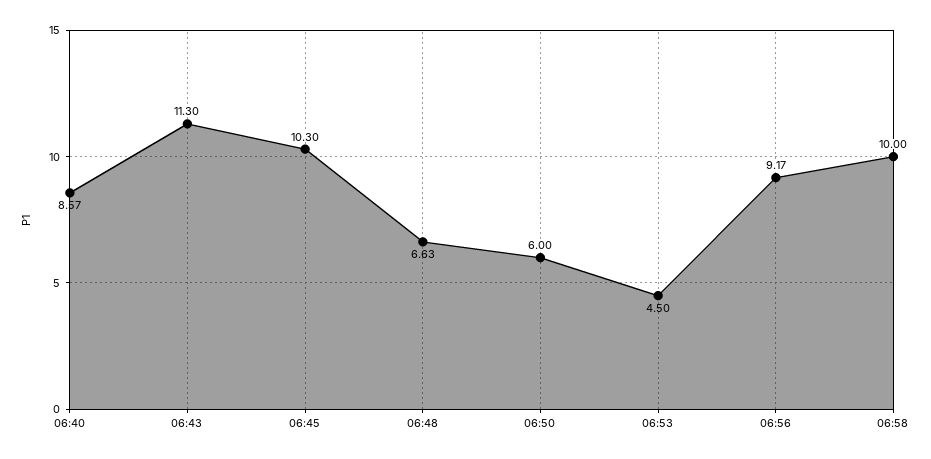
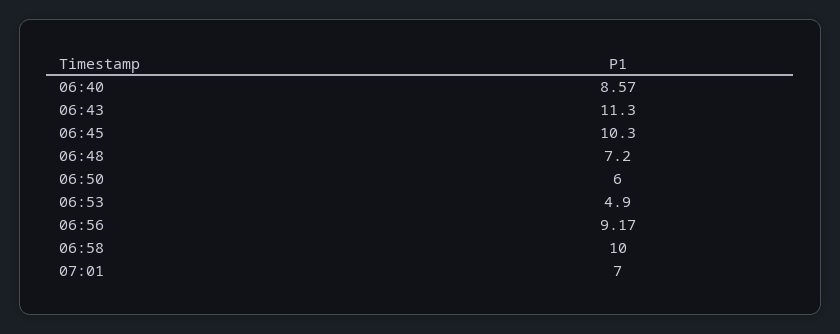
06:48: 6.63 -> 7.2
06:53: 4.5 -> 4.9
07:01: none -> 7

